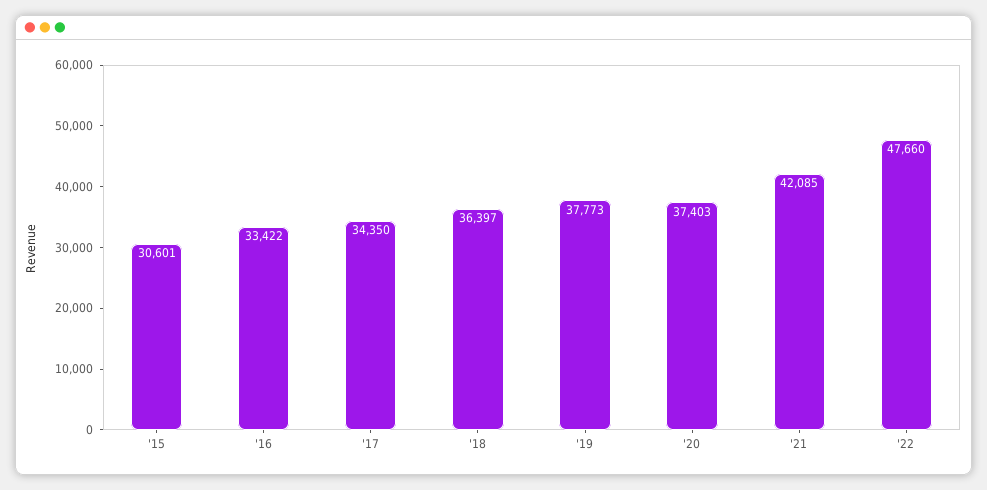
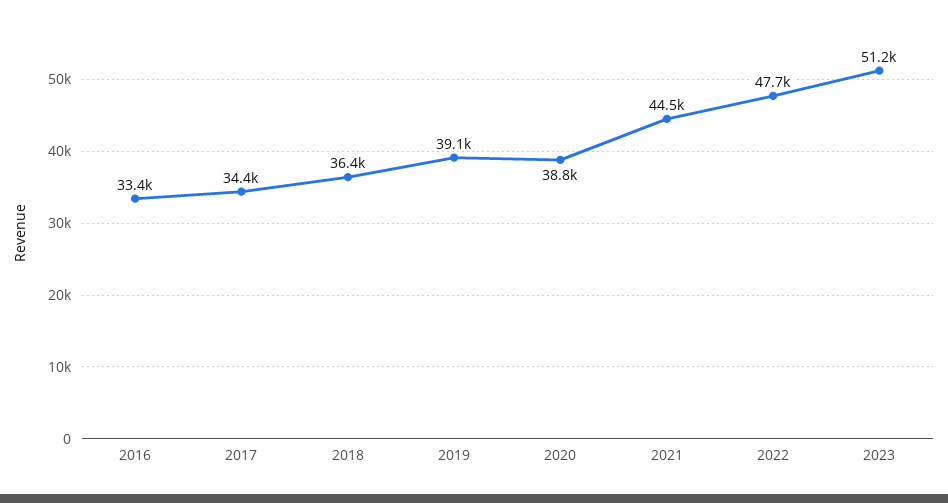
'15: 30601 -> none
'19: 37773 -> 39100
'20: 37403 -> 38800
'21: 42085 -> 44500
2023: none -> 51200

